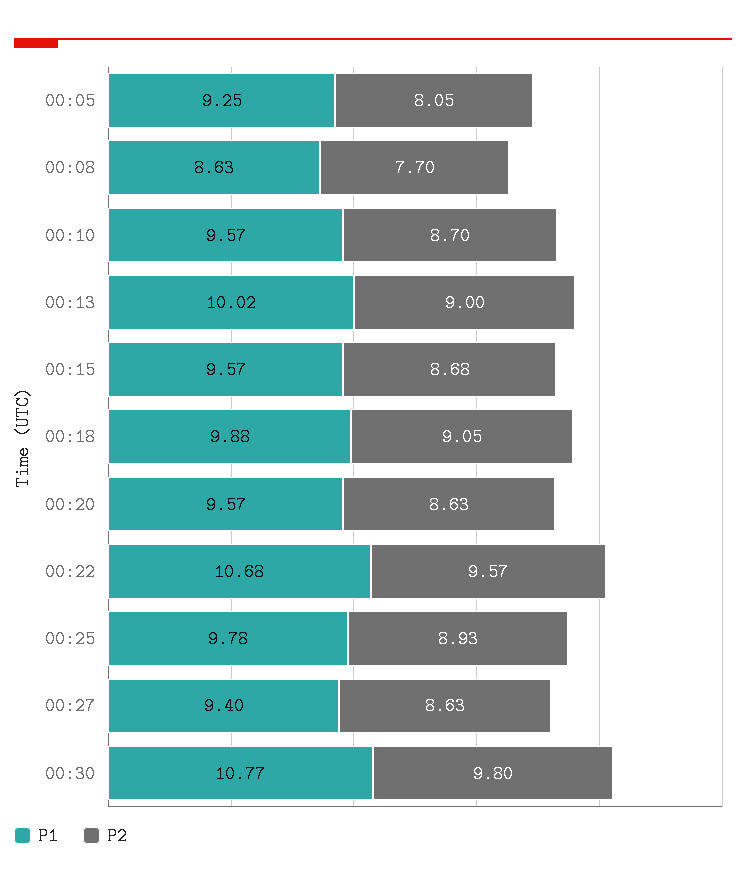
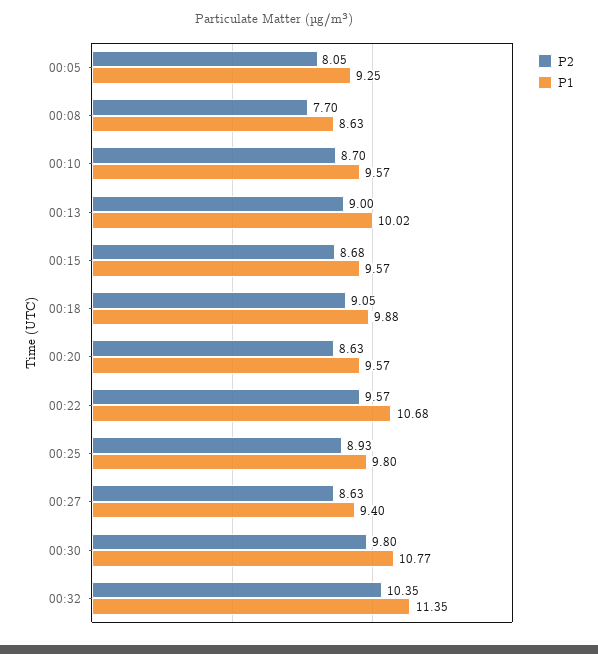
P1, 00:25: 9.78 -> 9.8
P2, 00:32: none -> 10.35
P1, 00:32: none -> 11.35

